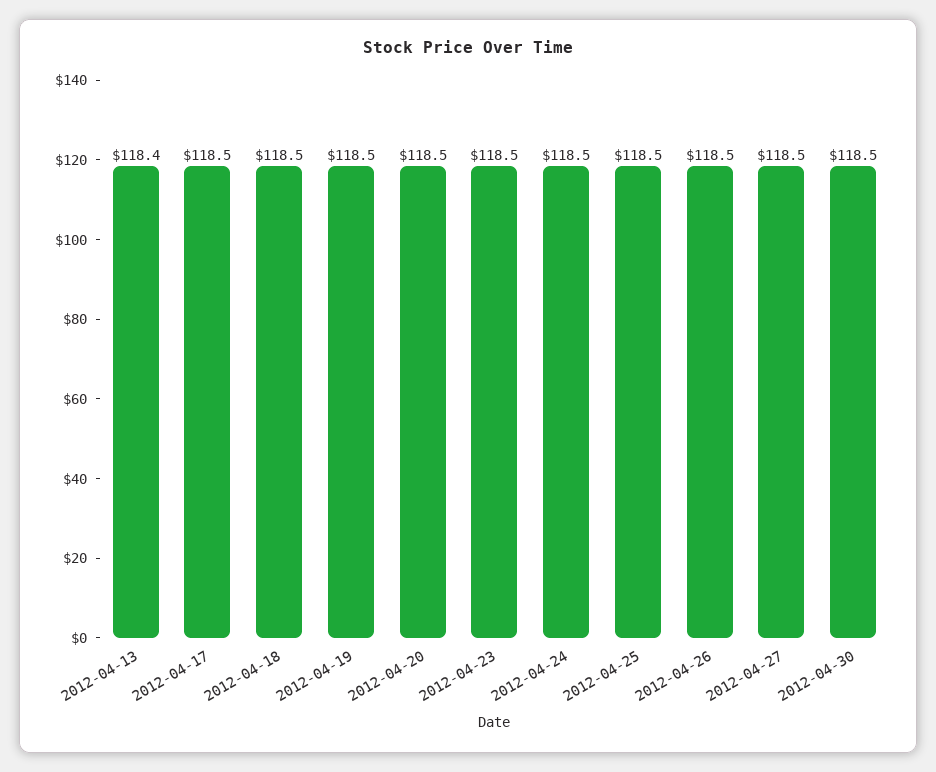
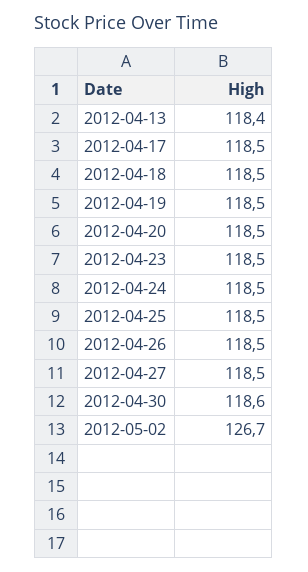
2012-04-30: 118.5 -> 118.6
2012-05-02: none -> 126.7

